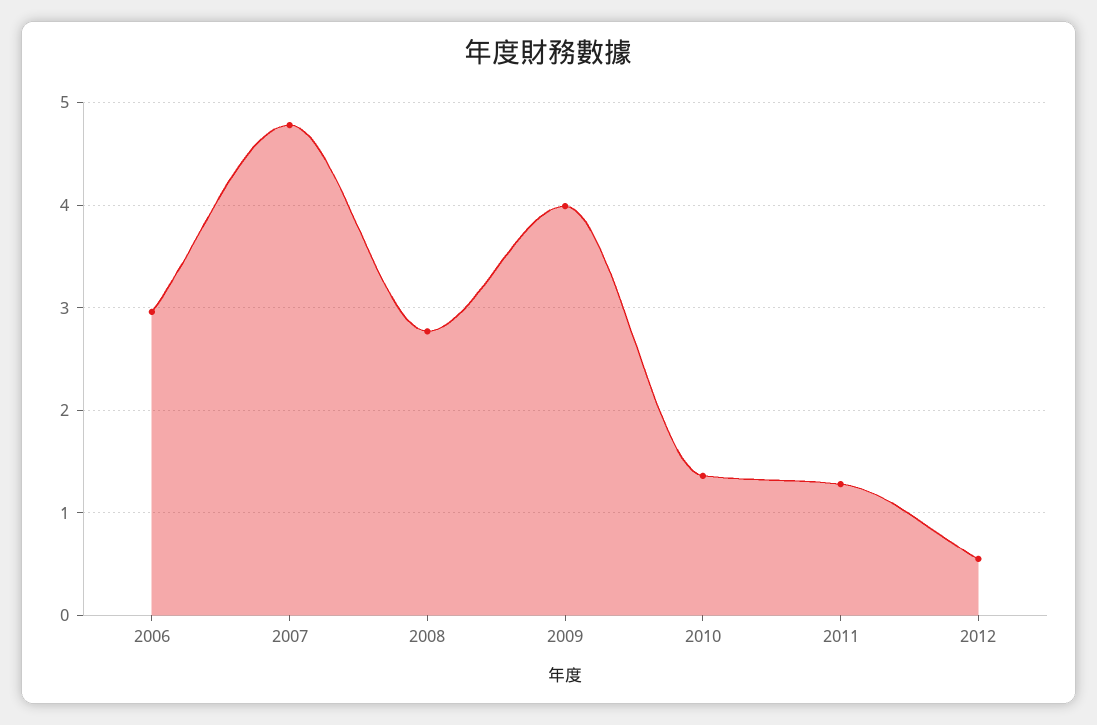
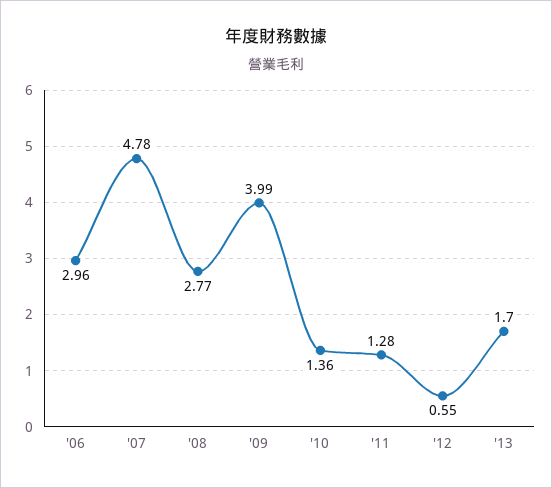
'13: none -> 1.7

